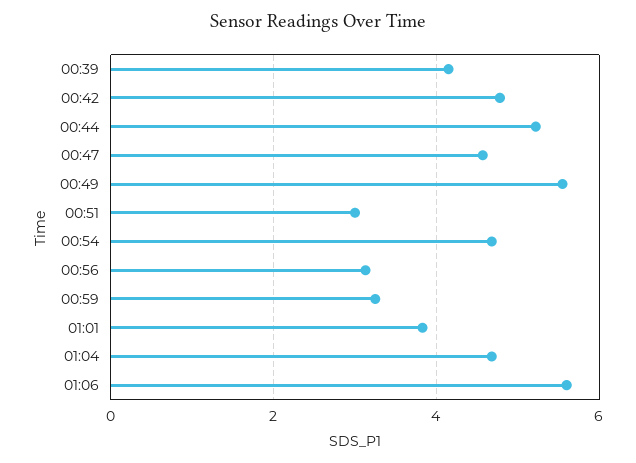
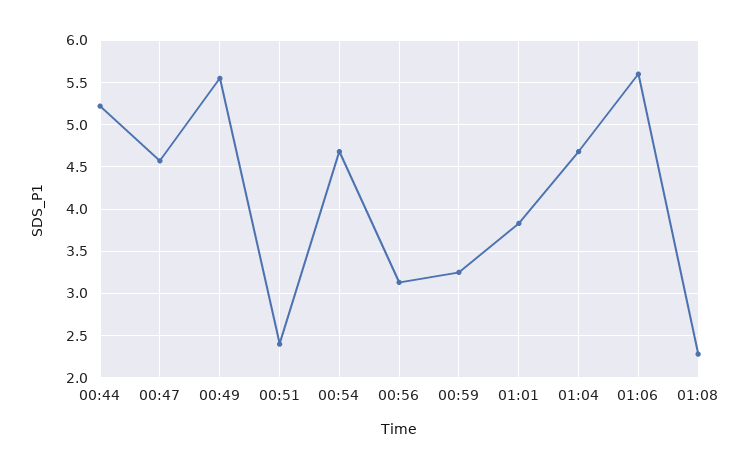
00:39: 4.2 -> none
00:42: 4.8 -> none
00:51: 3 -> 2.4
01:08: none -> 2.3

